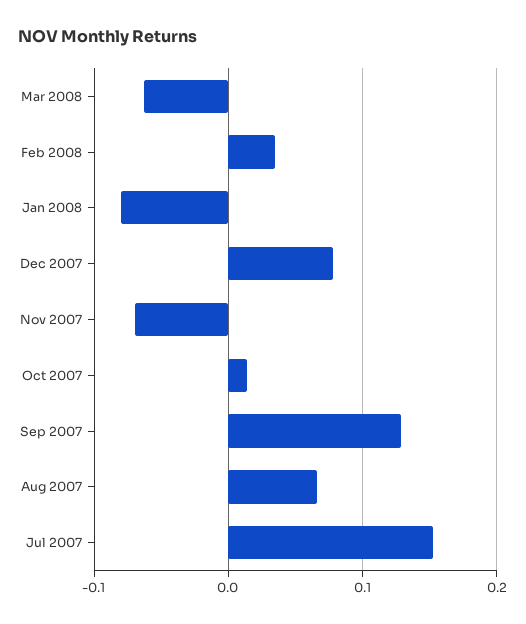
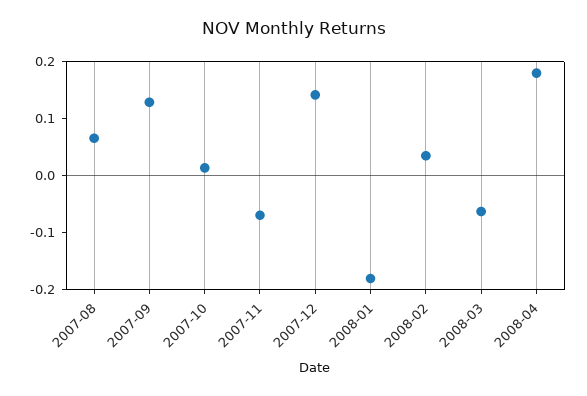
Jan 2008: -0.08 -> -0.18
Dec 2007: 0.08 -> 0.14
Jul 2007: 0.15 -> none
2008-04: none -> 0.18

